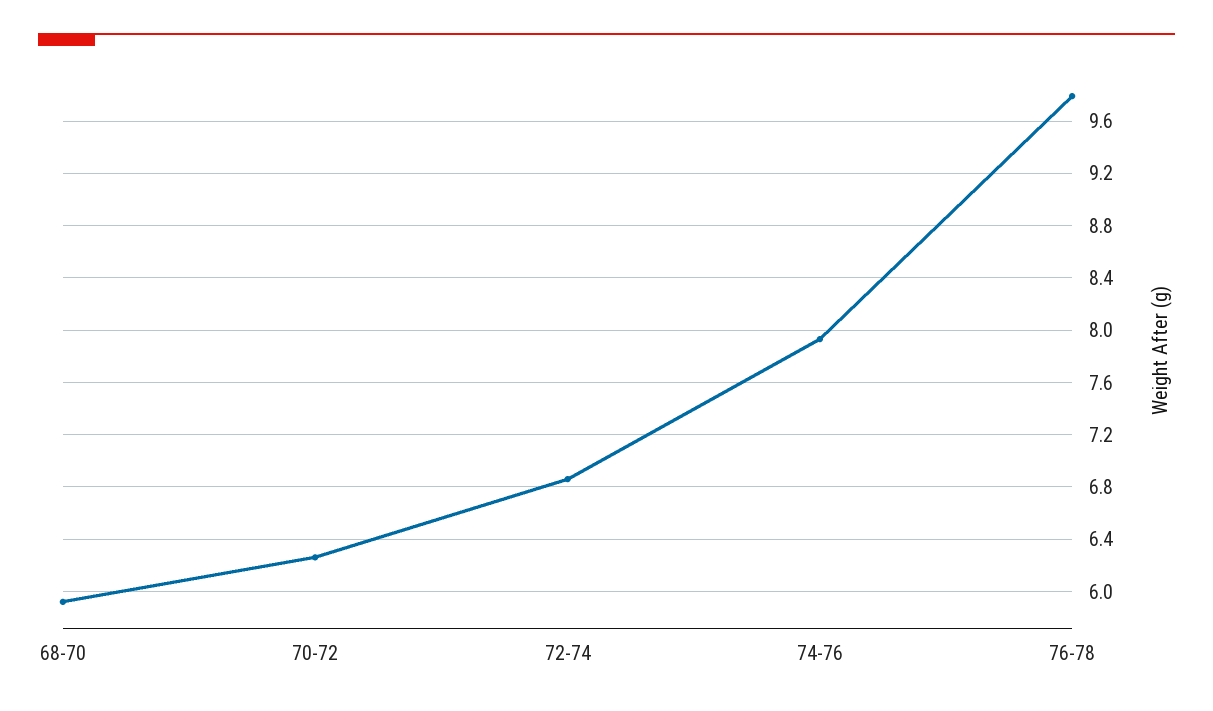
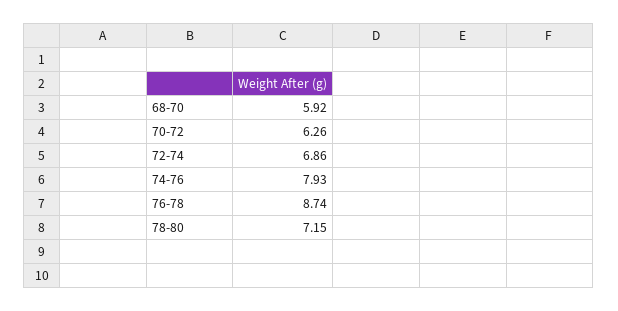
76-78: 9.8 -> 8.74
78-80: none -> 7.15

